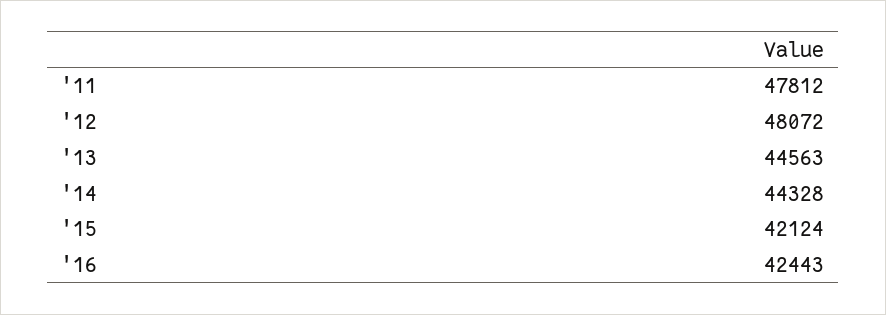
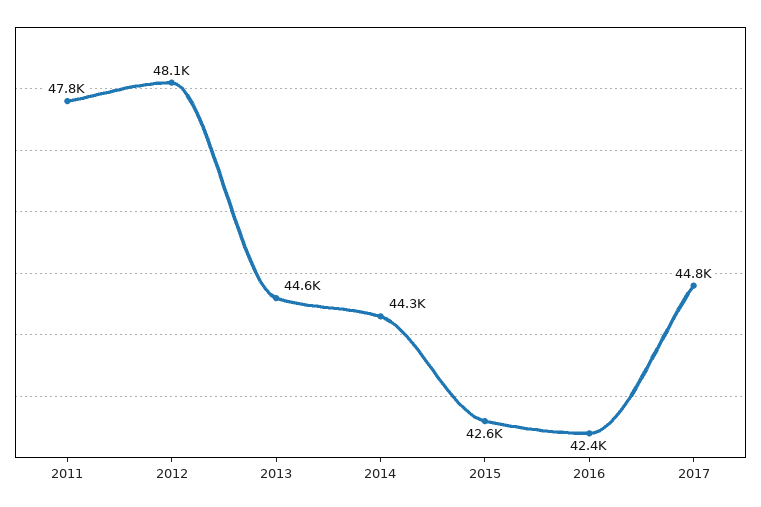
'15: 42124 -> 42600
2017: none -> 44800

